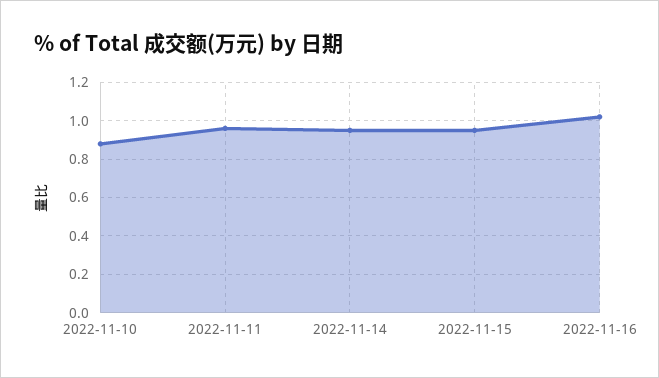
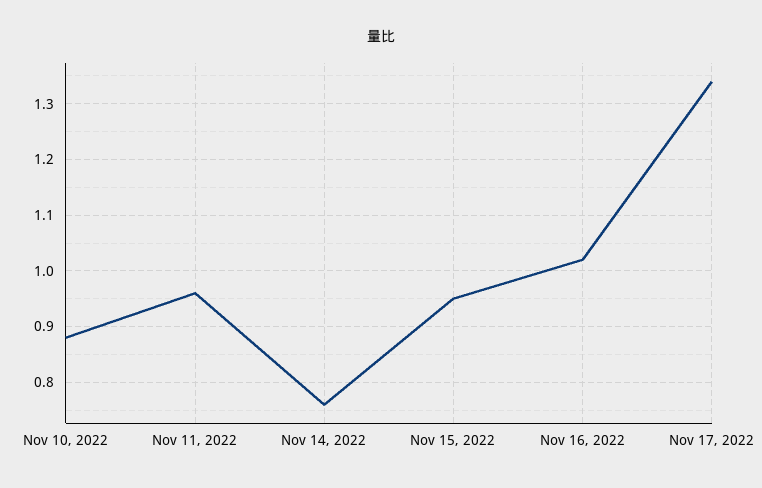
2022-11-14: 0.95 -> 0.75
Nov 17, 2022: none -> 1.35

